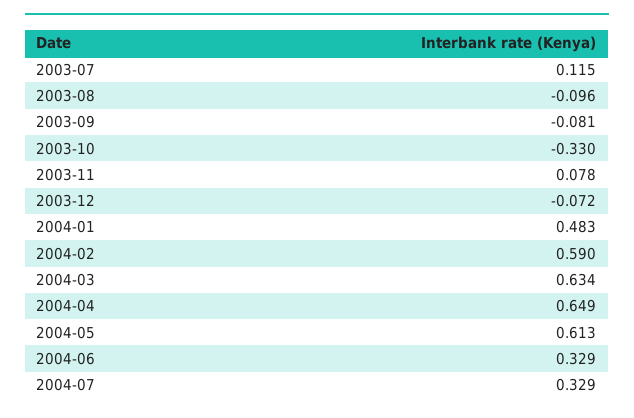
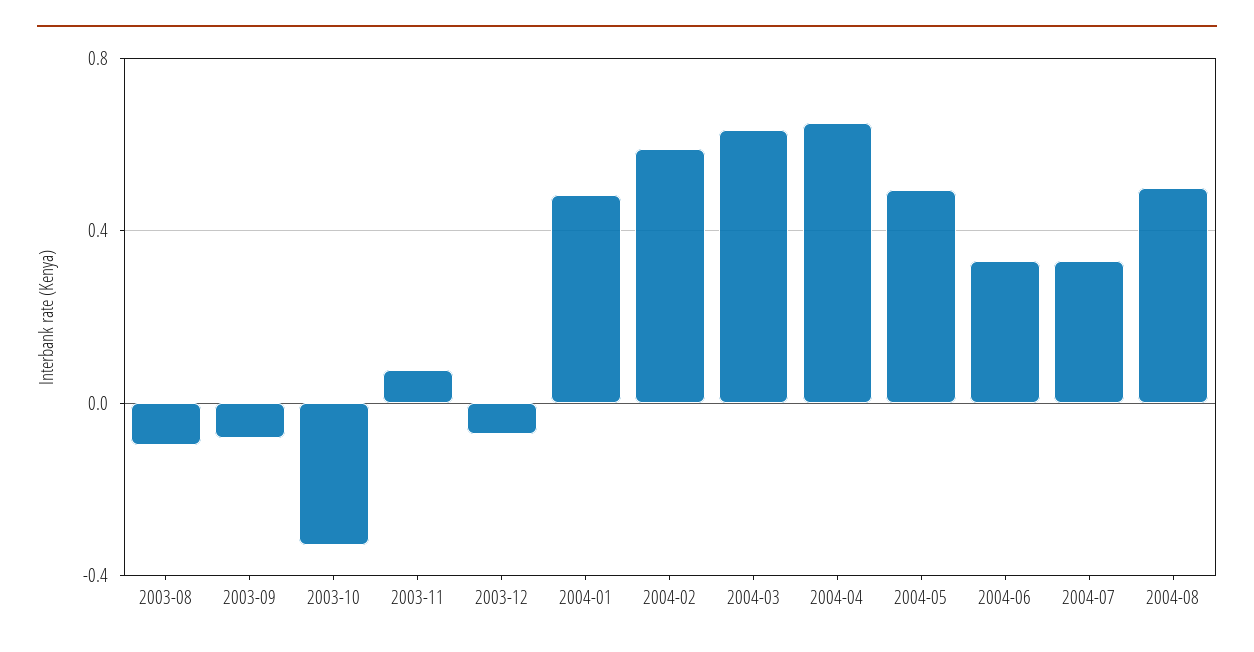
2003-07: 0.115 -> none
2004-05: 0.613 -> 0.5
2004-08: none -> 0.5

